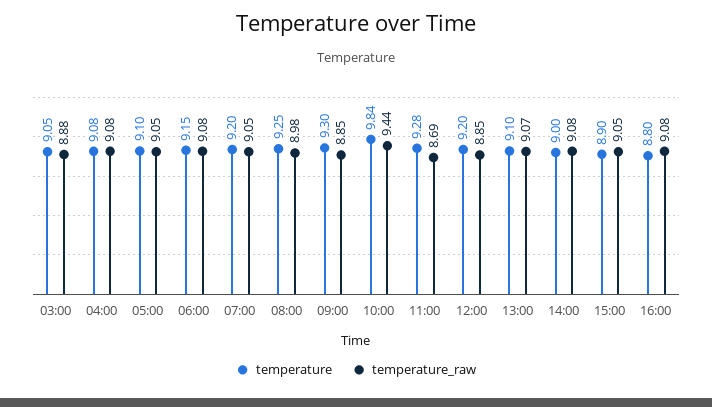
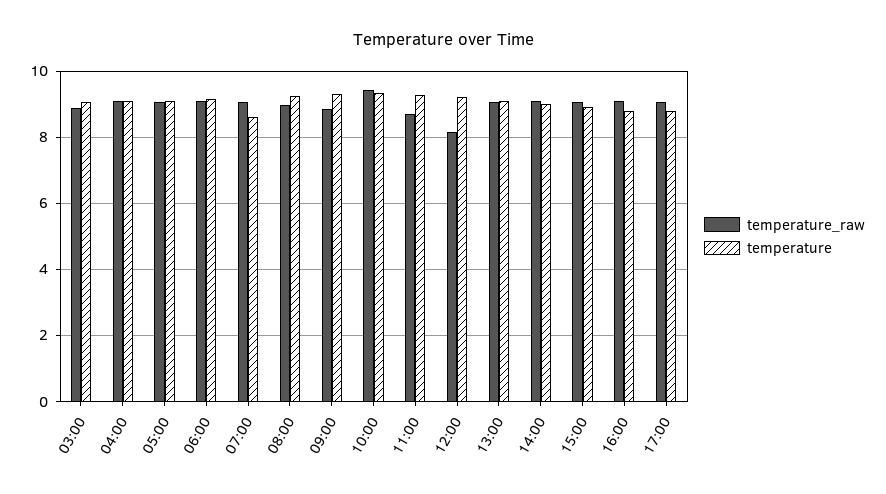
temperature, 07:00: 9.2 -> 8.6
temperature, 10:00: 9.84 -> 9.4
temperature_raw, 12:00: 8.85 -> 8.2
temperature_raw, 17:00: none -> 9
temperature, 17:00: none -> 8.8

